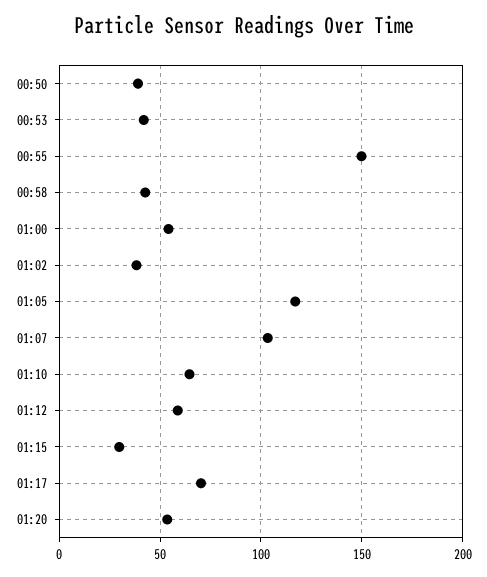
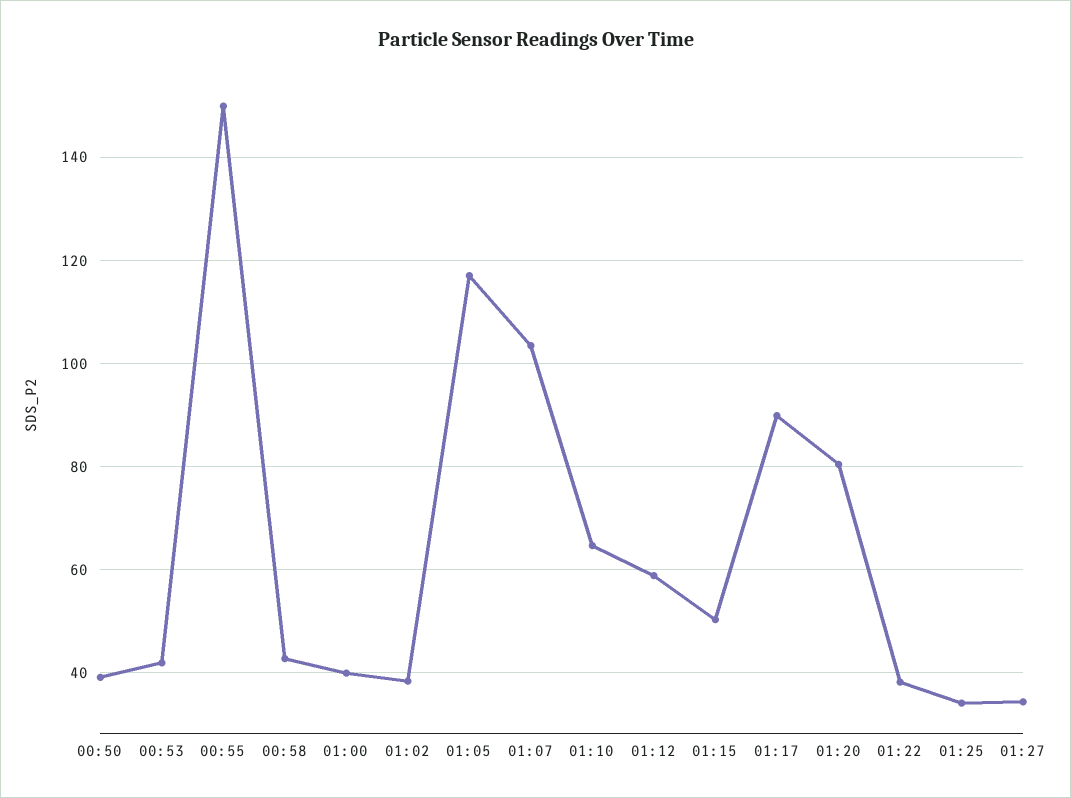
01:00: 55 -> 40
01:15: 30 -> 50
01:17: 70 -> 90
01:20: 55 -> 80
01:22: none -> 38
01:25: none -> 34
01:27: none -> 34

